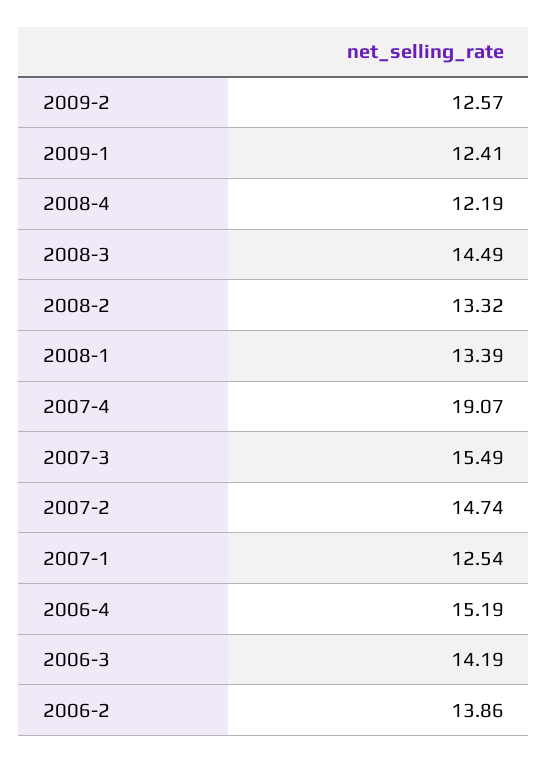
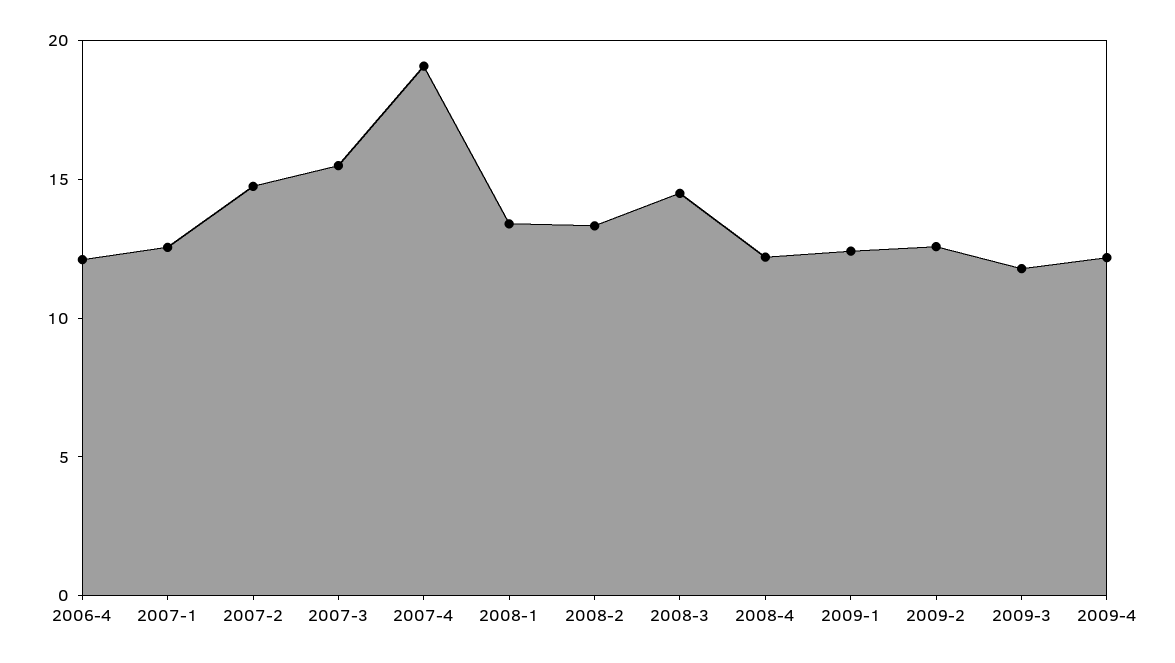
2006-4: 15.19 -> 12
2006-3: 14.19 -> none
2006-2: 13.86 -> none
2009-3: none -> 12
2009-4: none -> 12

